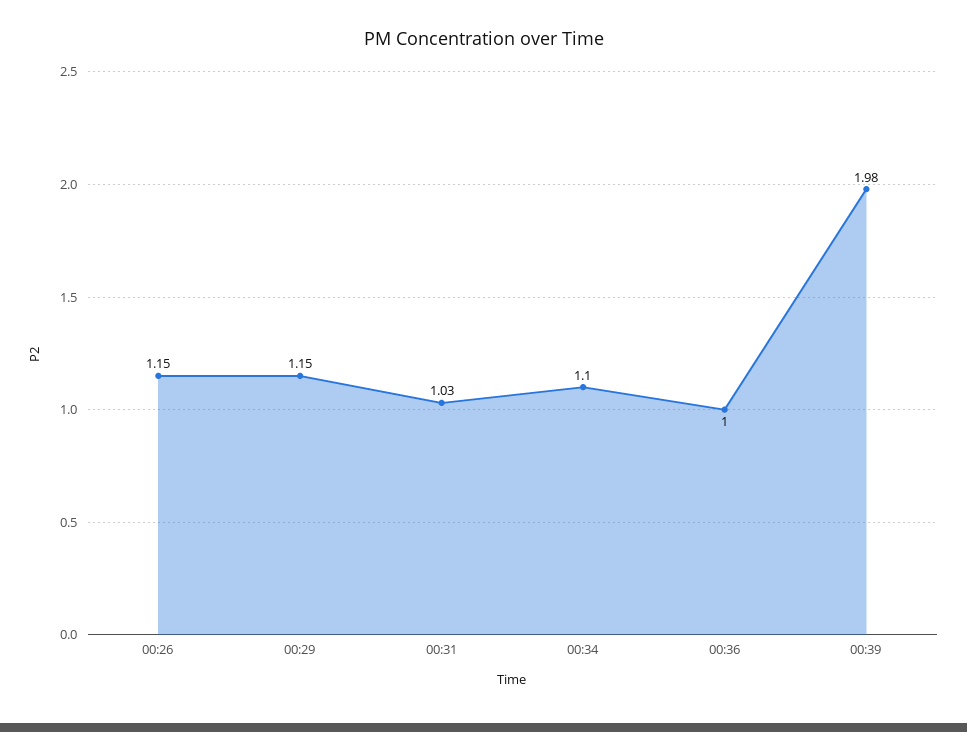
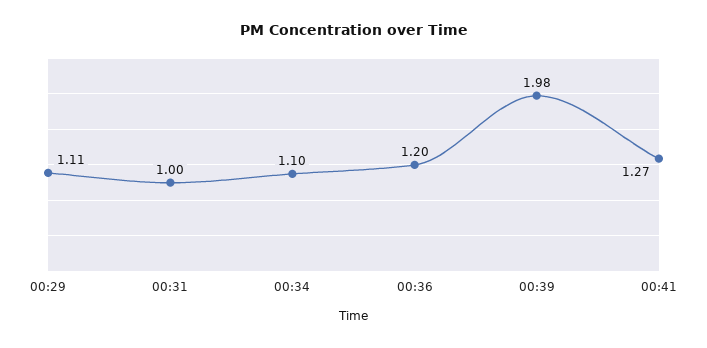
00:26: 1.15 -> none
00:29: 1.15 -> 1.11
00:31: 1.03 -> 1
00:36: 1 -> 1.2
00:41: none -> 1.27

